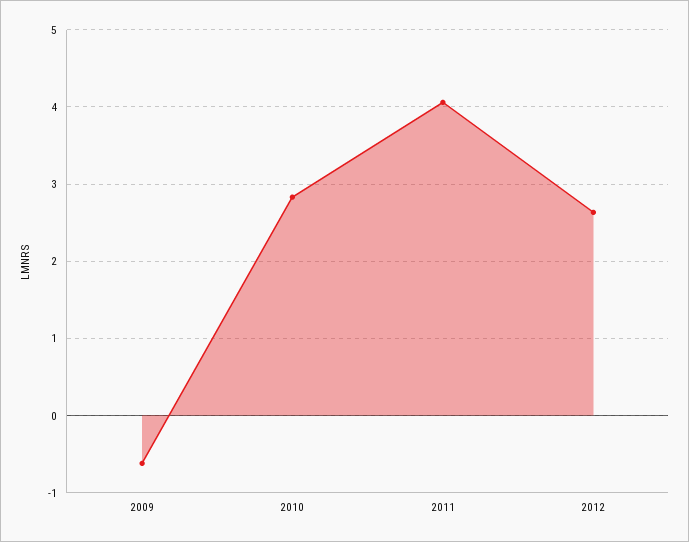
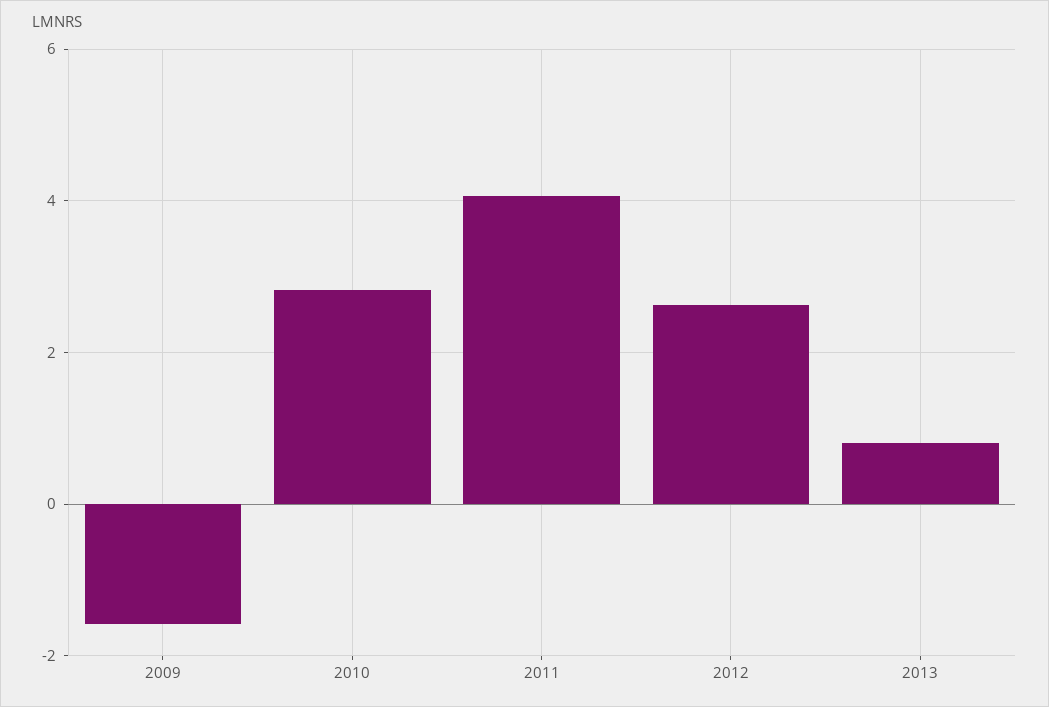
2009: -0.6 -> -1.6
2013: none -> 0.8

